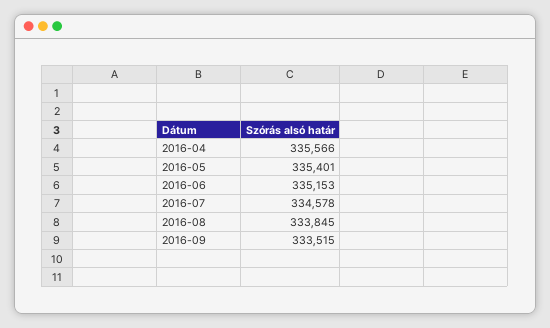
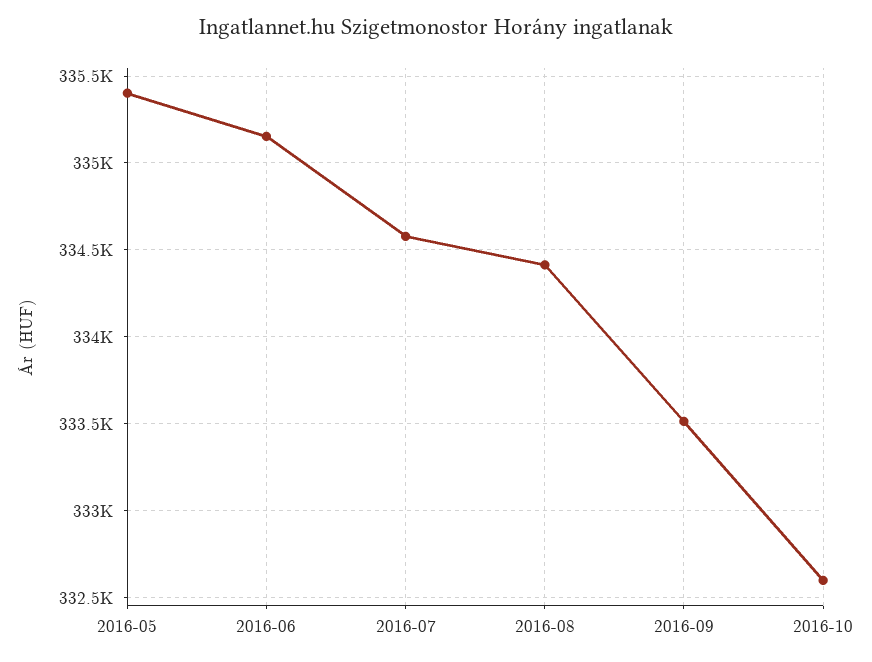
2016-04: 335566 -> none
2016-08: 333845 -> 334400
2016-10: none -> 332600

